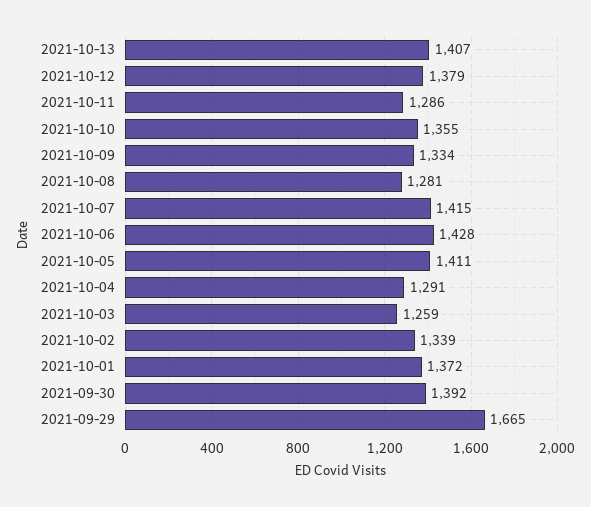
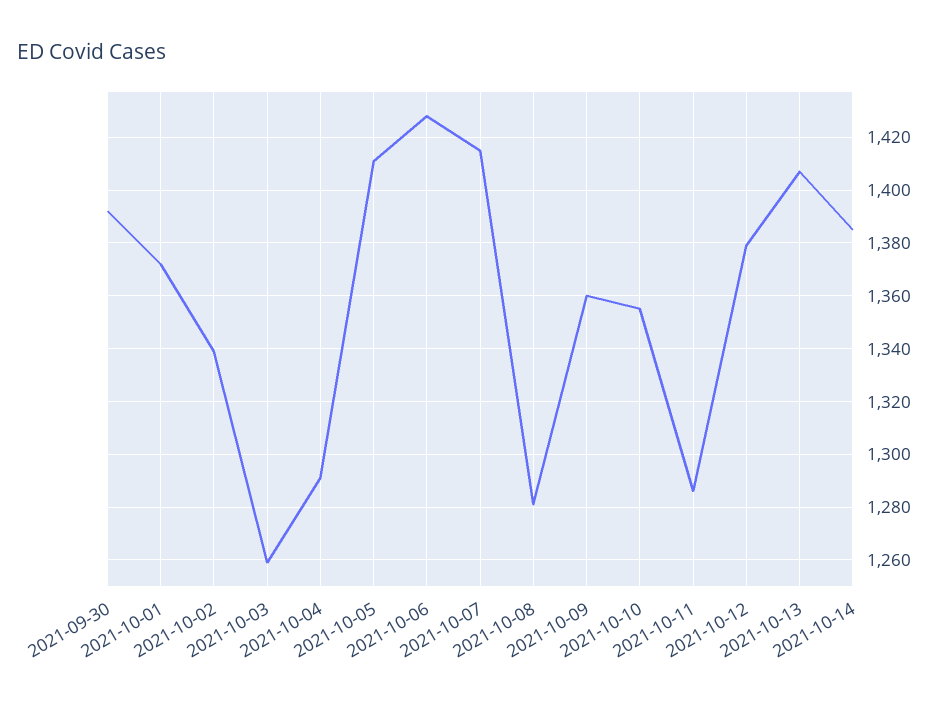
2021-10-09: 1334 -> 1360
2021-09-29: 1665 -> none
2021-10-14: none -> 1385

